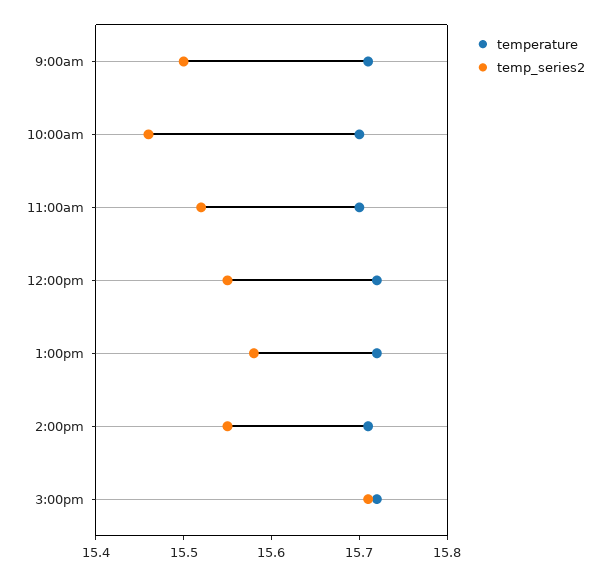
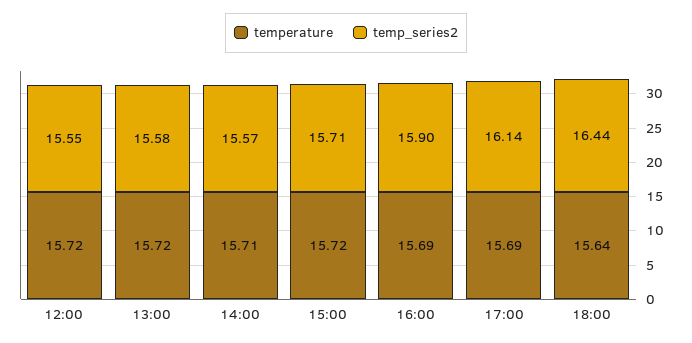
temperature, 9:00am: 15.71 -> none
temp_series2, 9:00am: 15.5 -> none
temperature, 10:00am: 15.7 -> none
temp_series2, 10:00am: 15.46 -> none
temperature, 11:00am: 15.7 -> none
temp_series2, 11:00am: 15.52 -> none
temp_series2, 2:00pm: 15.55 -> 15.57
temperature, 16:00: none -> 15.69
temp_series2, 16:00: none -> 15.9
temperature, 17:00: none -> 15.69
temp_series2, 17:00: none -> 16.14
temperature, 18:00: none -> 15.64
temp_series2, 18:00: none -> 16.44

